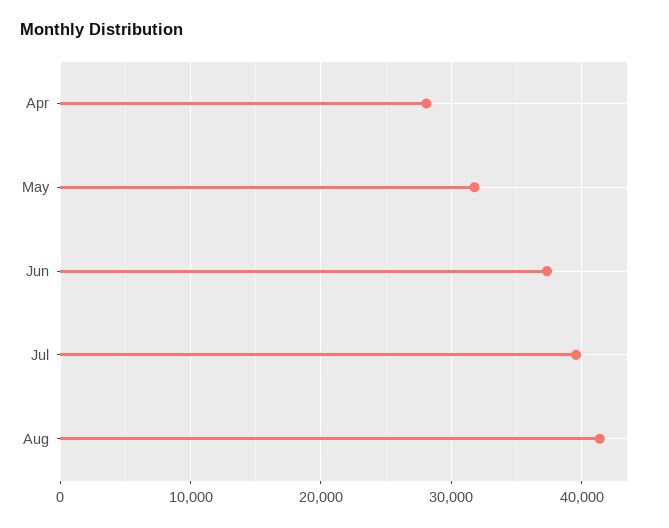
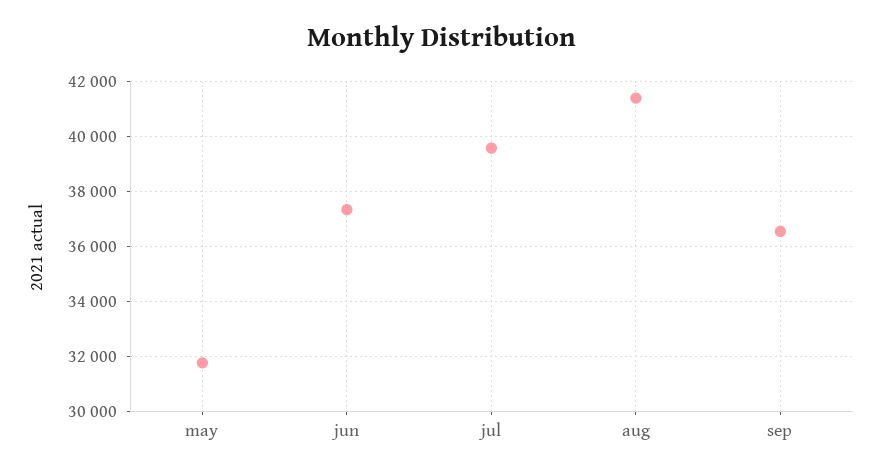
Apr: 28000 -> none
sep: none -> 36500

